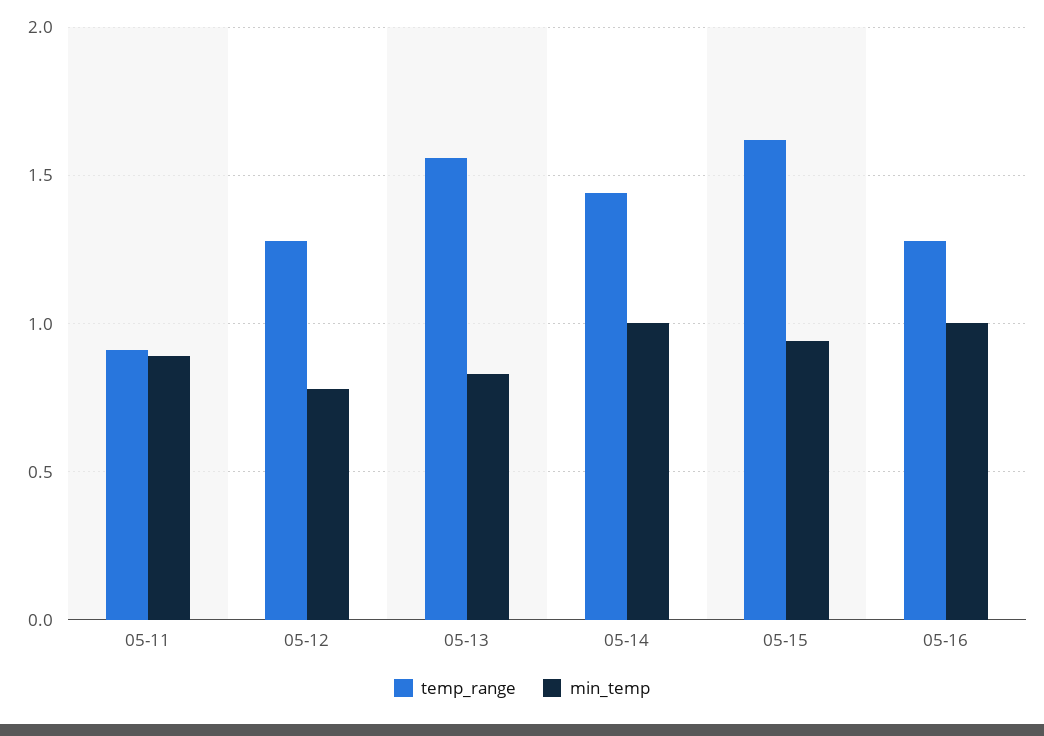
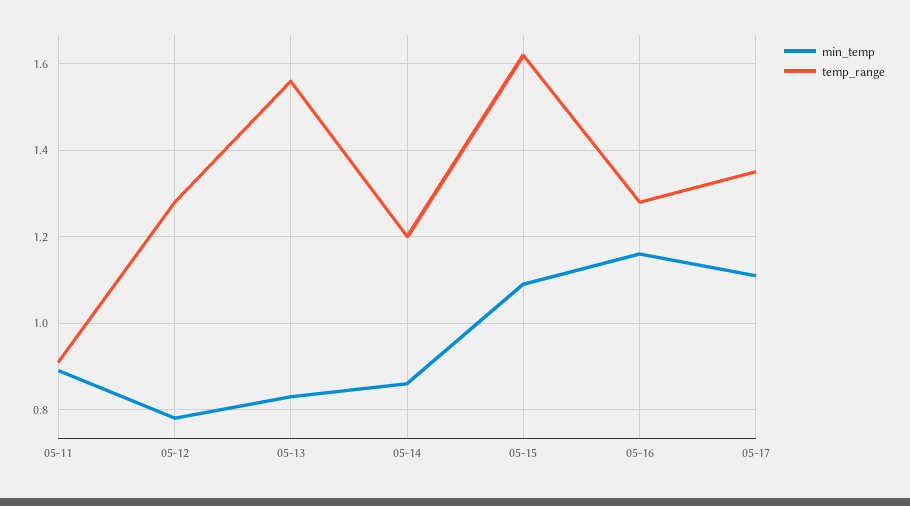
temp_range, 05-14: 1.45 -> 1.2
min_temp, 05-14: 1 -> 0.85
min_temp, 05-15: 0.95 -> 1.1
min_temp, 05-16: 1 -> 1.15
min_temp, 05-17: none -> 1.1
temp_range, 05-17: none -> 1.35

